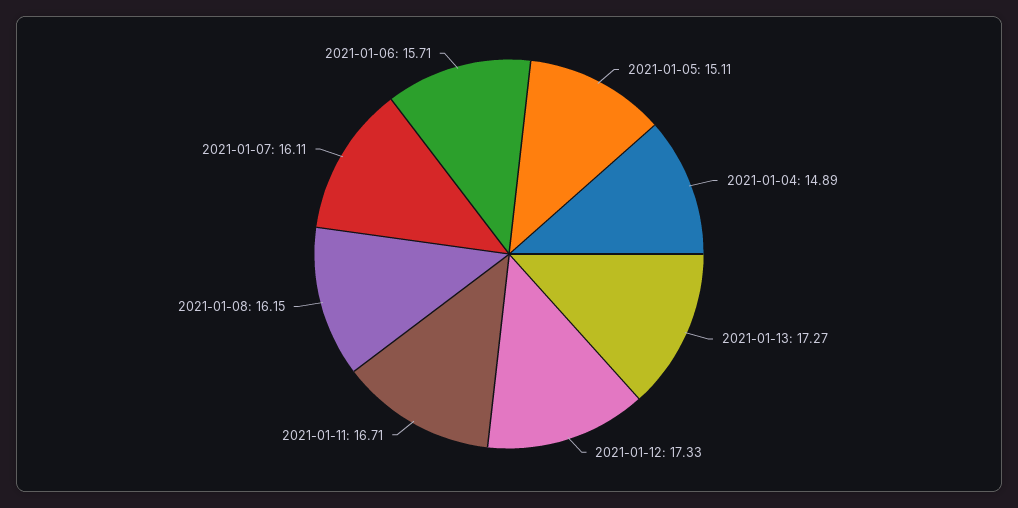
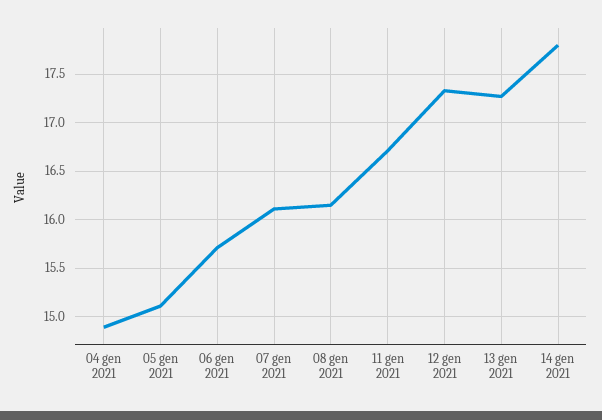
14 gen 2021: none -> 17.8

